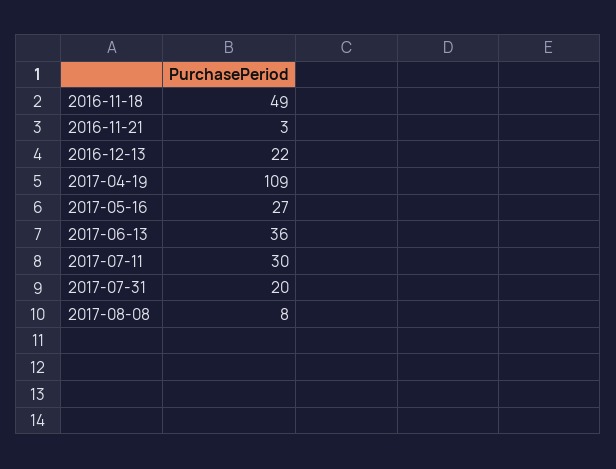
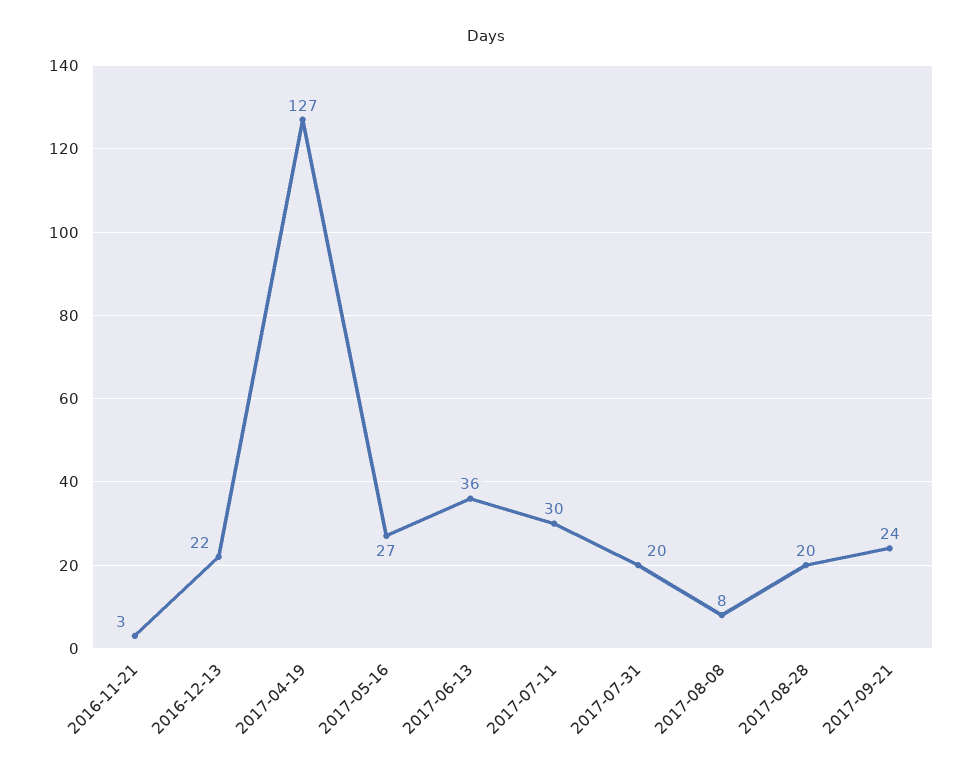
2016-11-18: 49 -> none
2017-04-19: 109 -> 127
2017-08-28: none -> 20
2017-09-21: none -> 24

